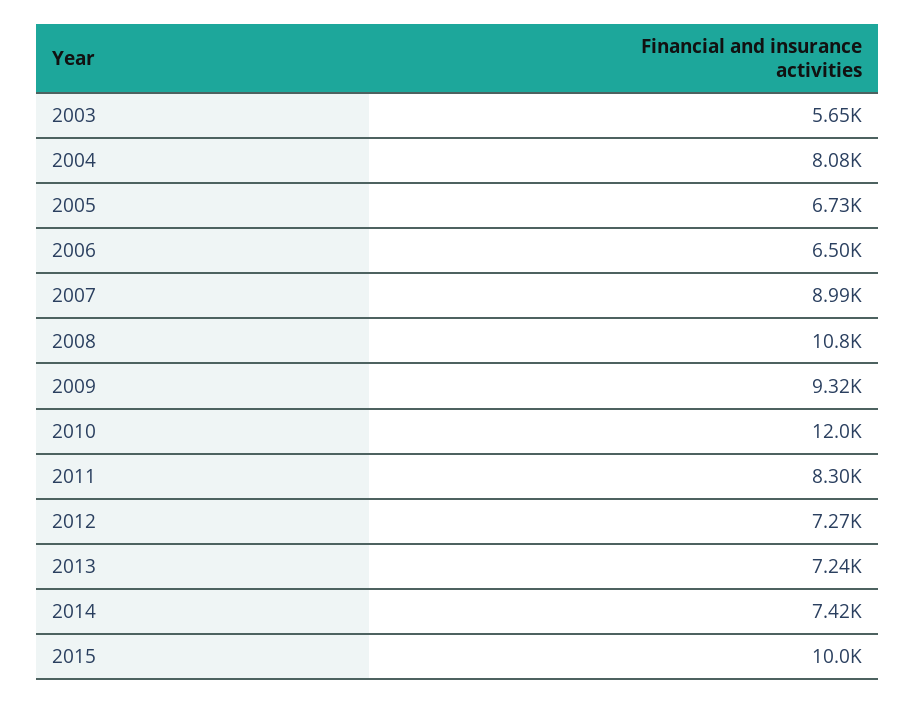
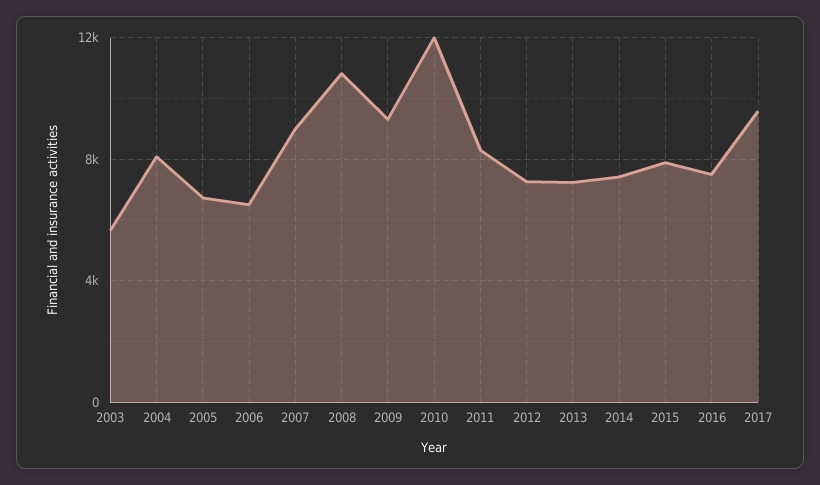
2015: 10000 -> 8000
2016: none -> 7500
2017: none -> 9500

